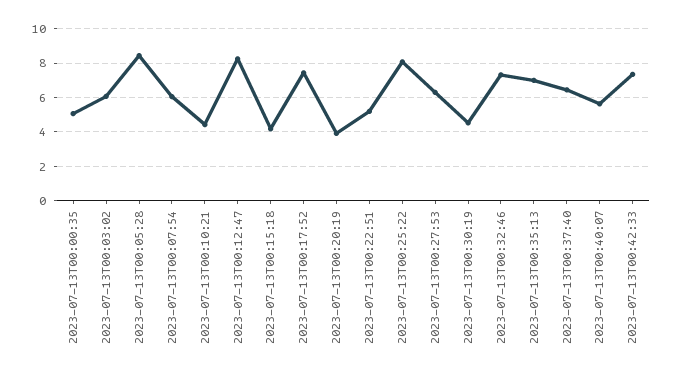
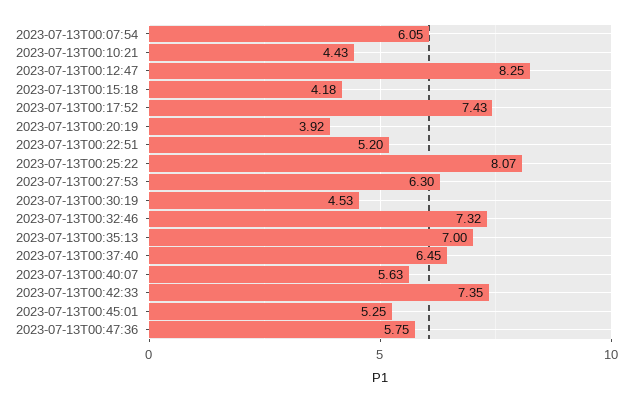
2023-07-13T00:00:35: 5 -> none
2023-07-13T00:03:02: 6 -> none
2023-07-13T00:05:28: 8.5 -> none
2023-07-13T00:45:01: none -> 5.25
2023-07-13T00:47:36: none -> 5.75

